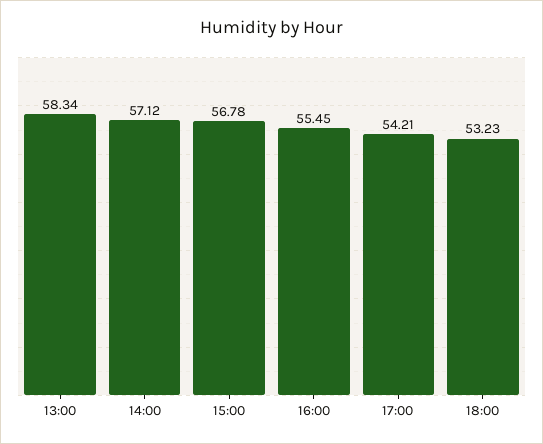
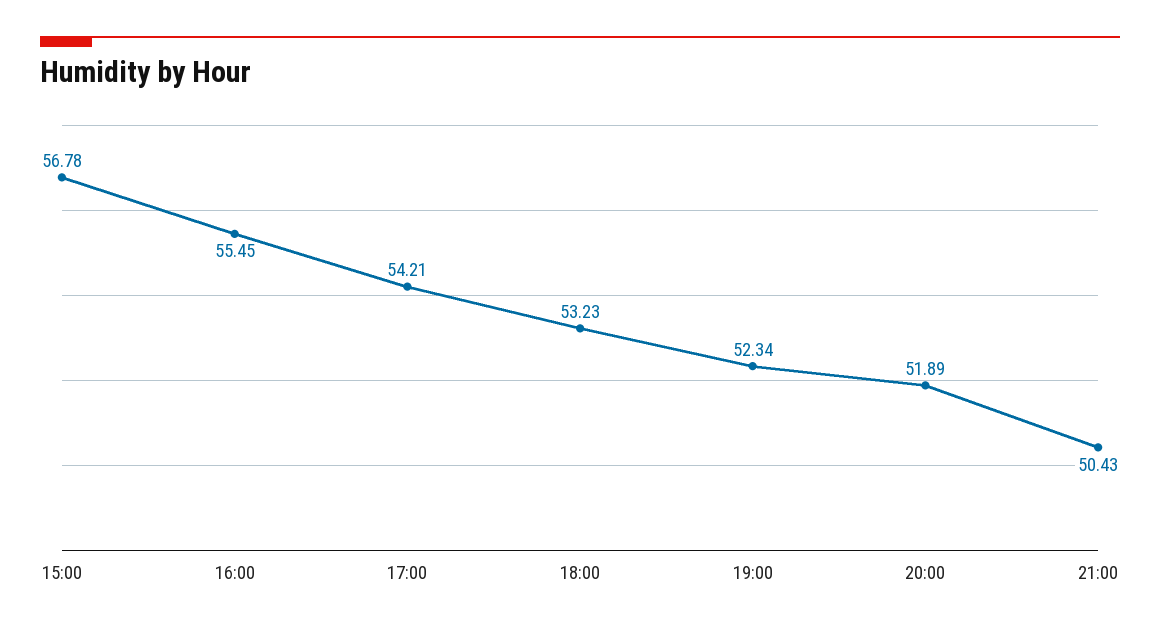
13:00: 58.34 -> none
14:00: 57.12 -> none
19:00: none -> 52.34
20:00: none -> 51.89
21:00: none -> 50.43

